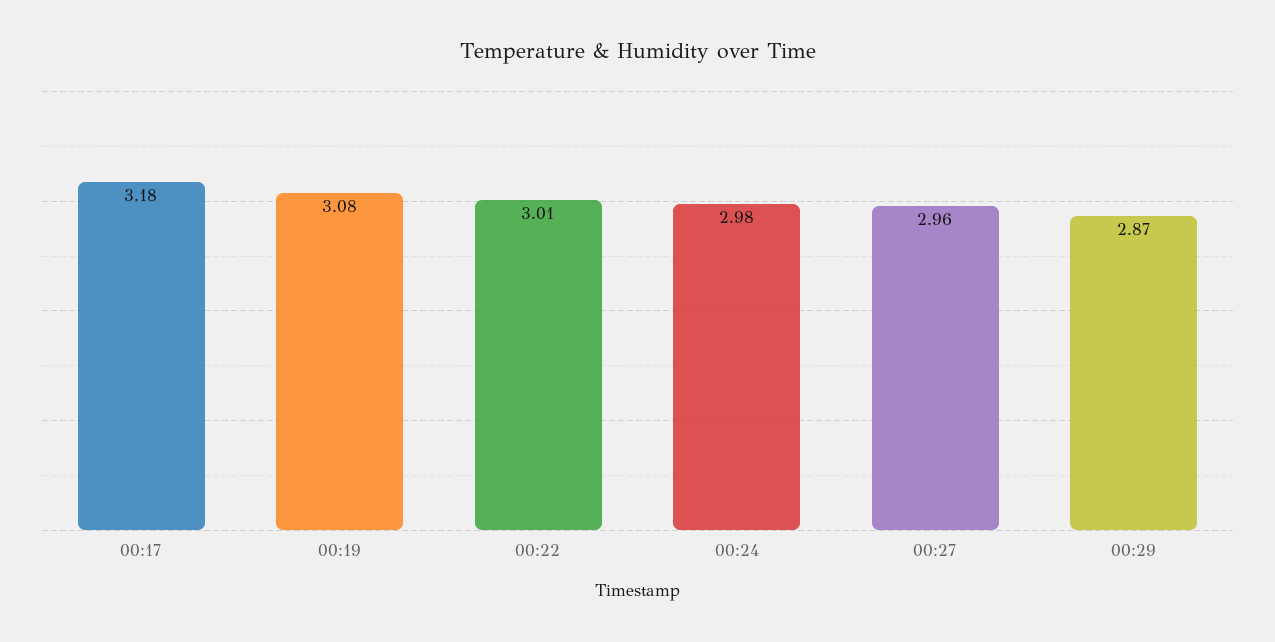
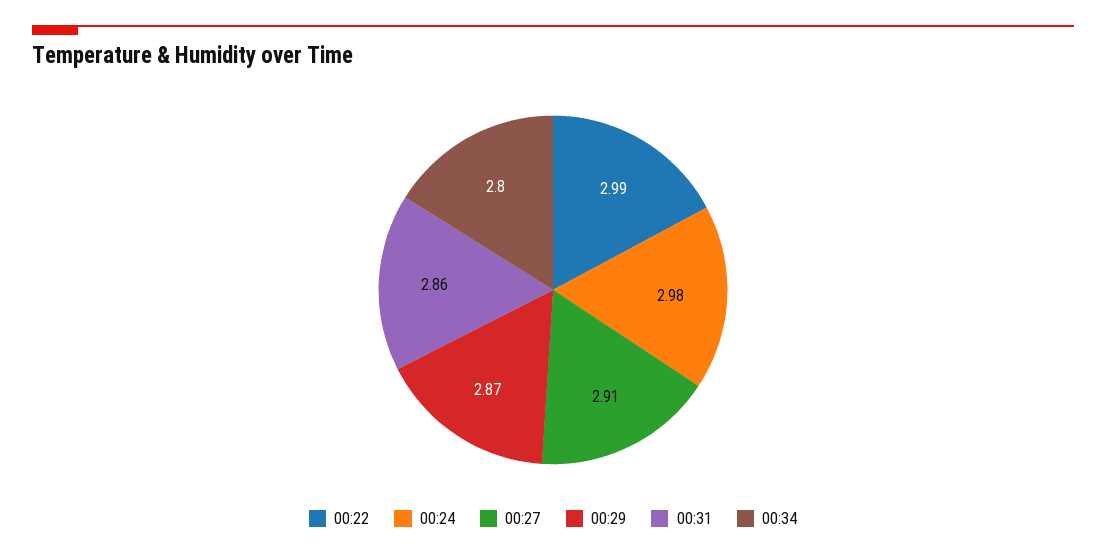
00:17: 3.18 -> none
00:19: 3.08 -> none
00:22: 3.01 -> 2.99
00:27: 2.96 -> 2.91
00:31: none -> 2.86
00:34: none -> 2.8

